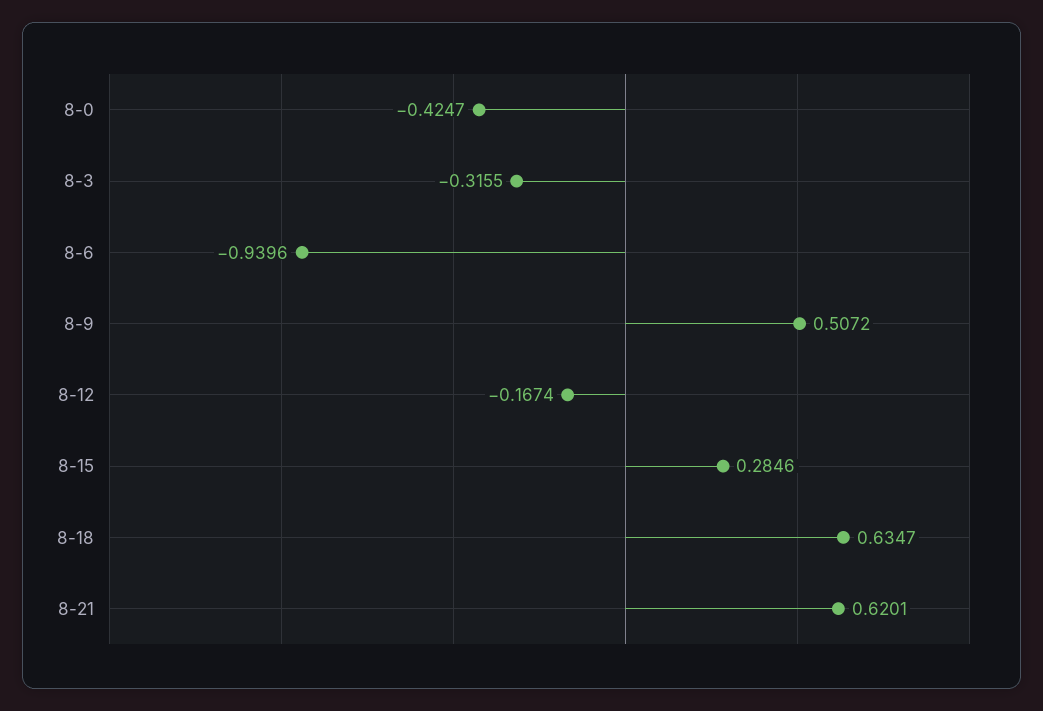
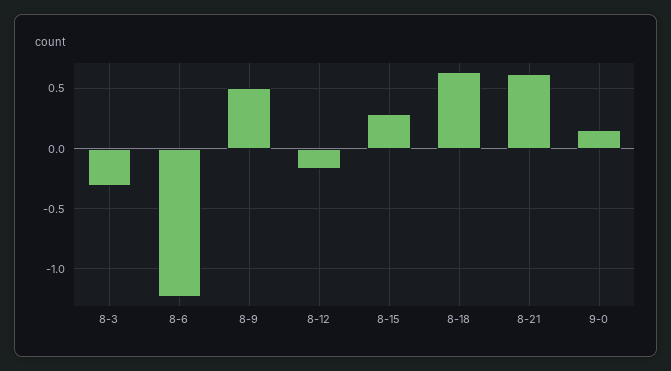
8-0: -0.4247 -> none
8-6: -0.9396 -> -1.25
9-0: none -> 0.15

